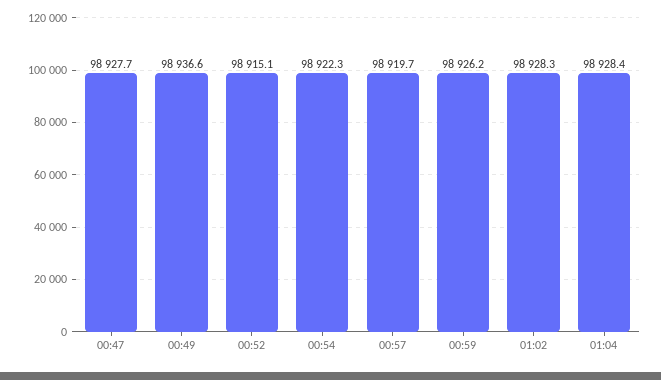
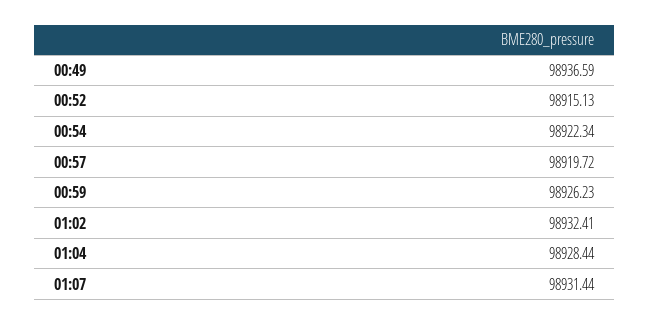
00:47: 98927.7 -> none
01:02: 98928.3 -> 98932.41
01:07: none -> 98931.44

